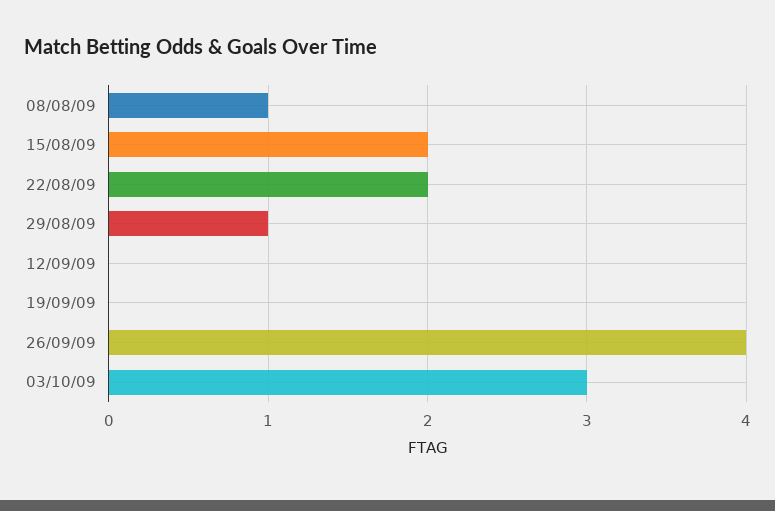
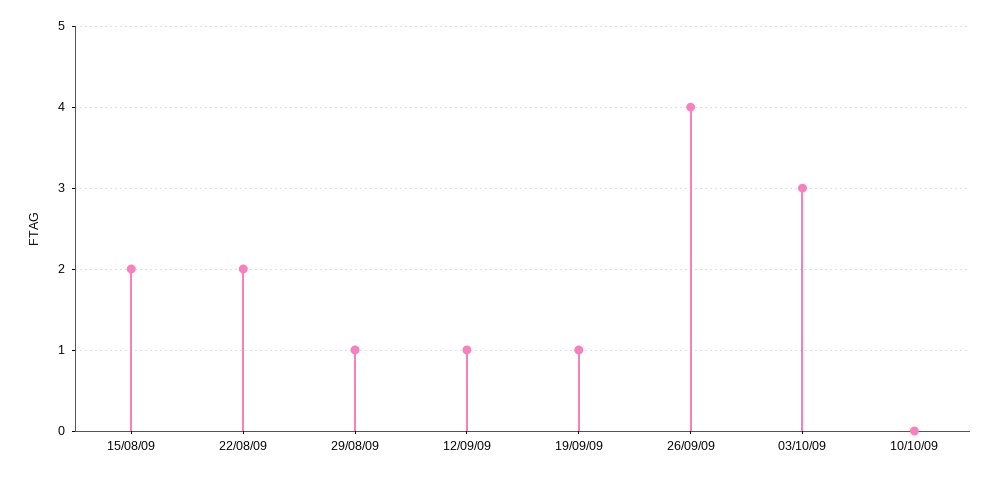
08/08/09: 1 -> none
12/09/09: 0 -> 1
19/09/09: 0 -> 1
10/10/09: none -> 0

